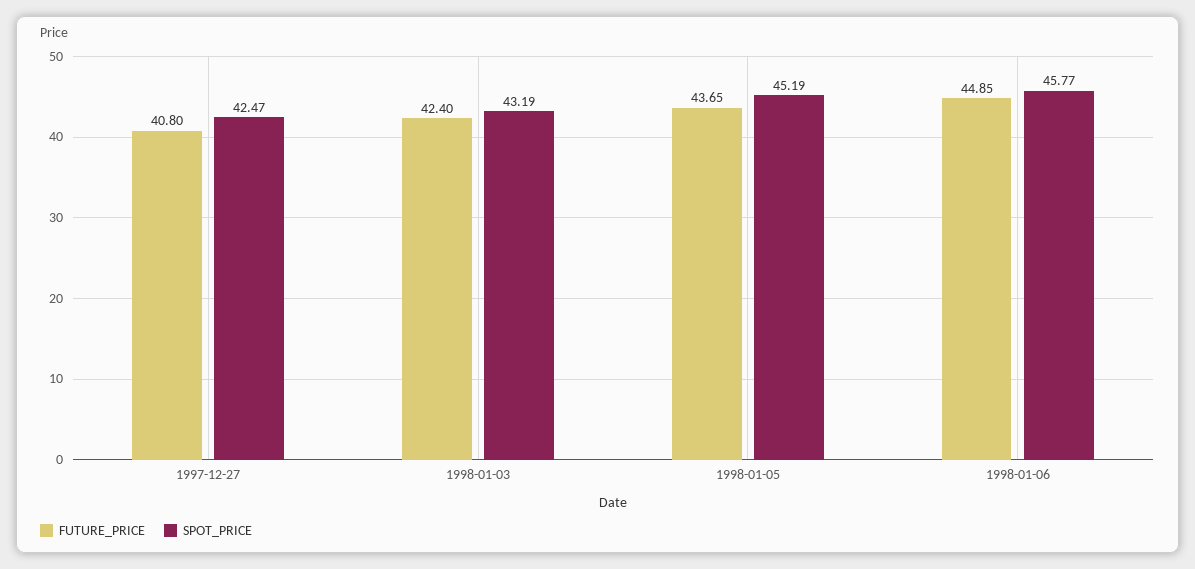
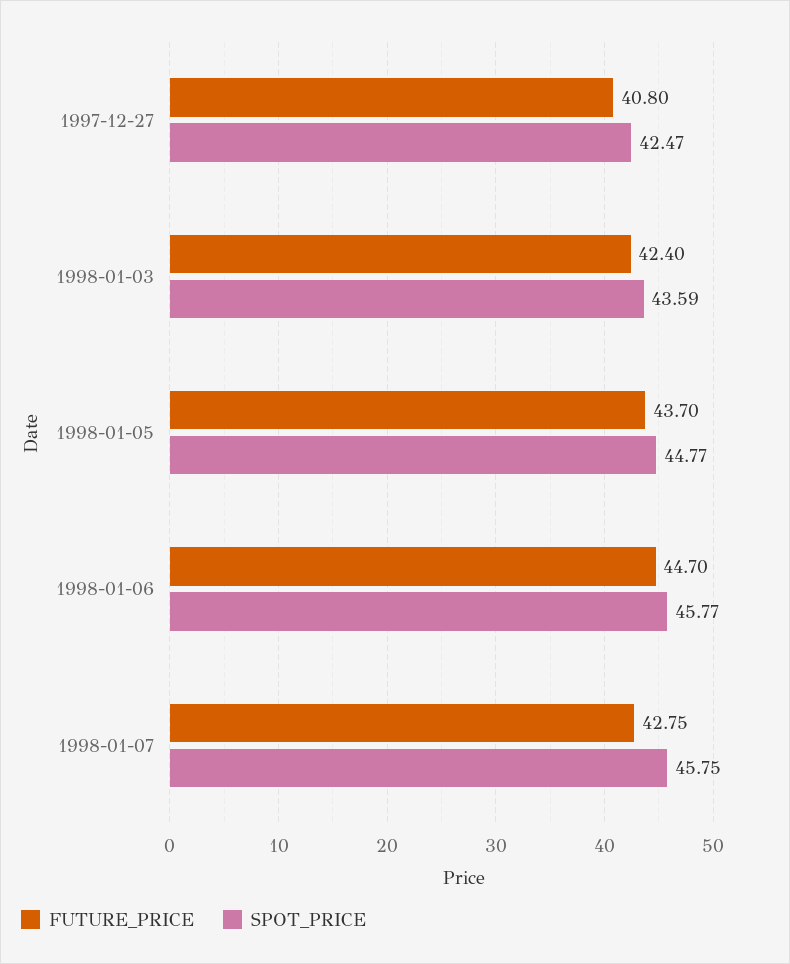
SPOT_PRICE, 1998-01-03: 43.19 -> 43.59
FUTURE_PRICE, 1998-01-05: 43.65 -> 43.7
SPOT_PRICE, 1998-01-05: 45.19 -> 44.77
FUTURE_PRICE, 1998-01-06: 44.85 -> 44.7
FUTURE_PRICE, 1998-01-07: none -> 42.75
SPOT_PRICE, 1998-01-07: none -> 45.75

